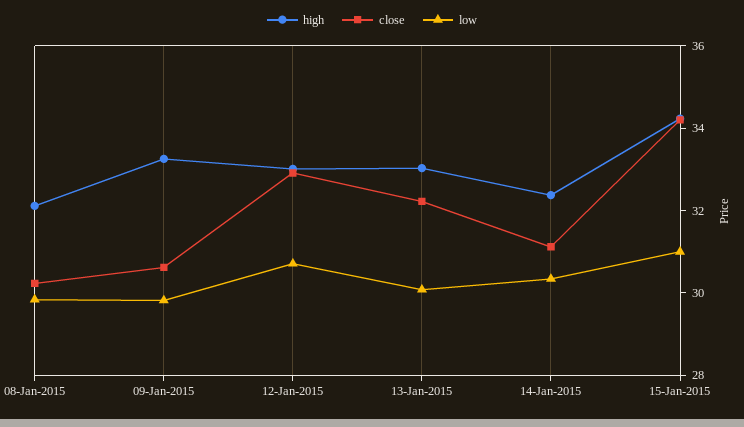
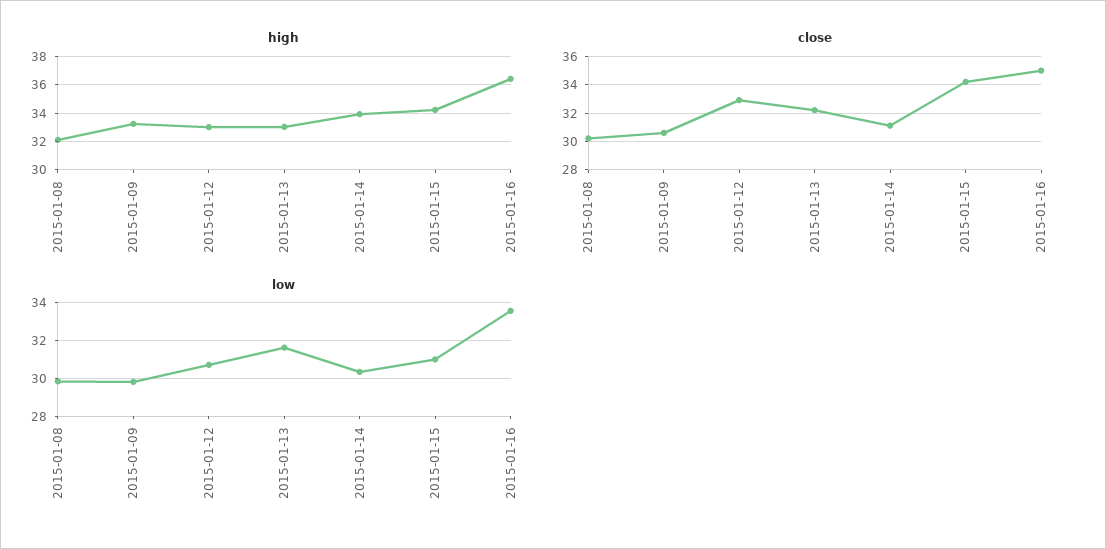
low, 13-Jan-2015: 30 -> 31.5
high, 14-Jan-2015: 32.5 -> 34
high, 2015-01-16: none -> 36.5
close, 2015-01-16: none -> 35
low, 2015-01-16: none -> 33.5

